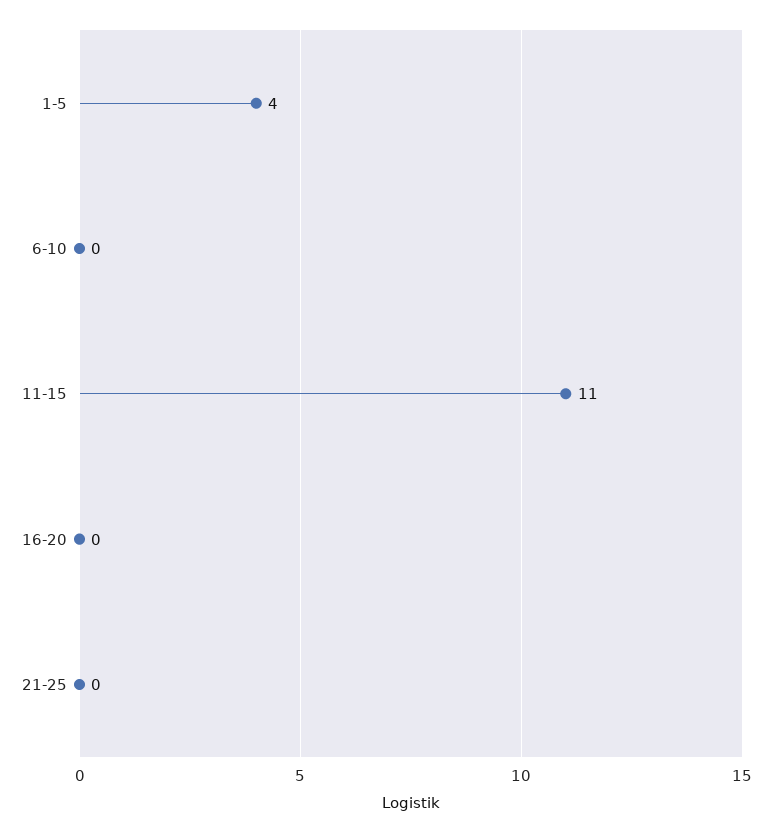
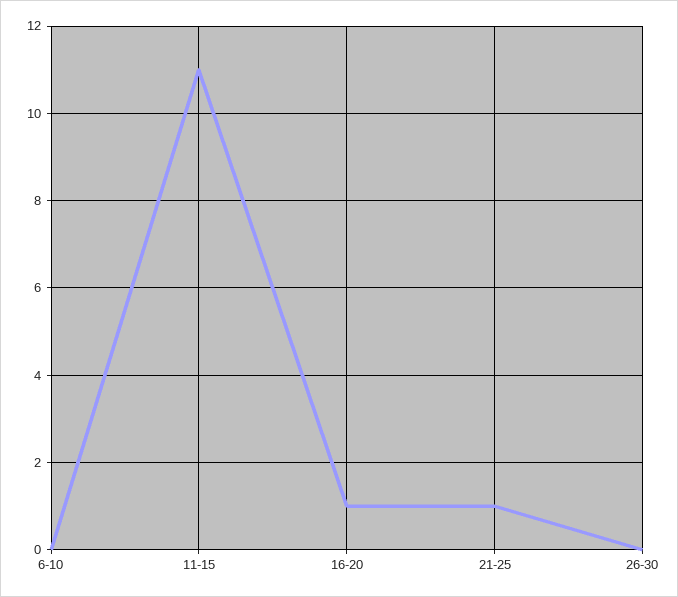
1-5: 4 -> none
16-20: 0 -> 1
21-25: 0 -> 1
26-30: none -> 0

